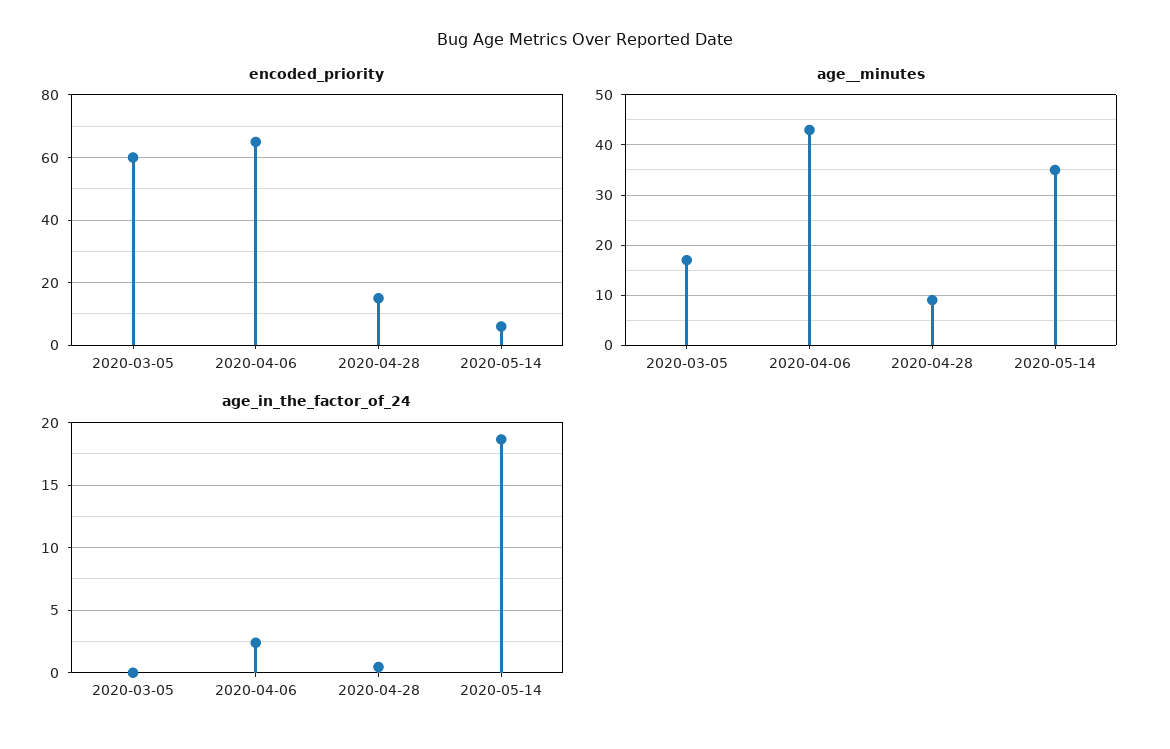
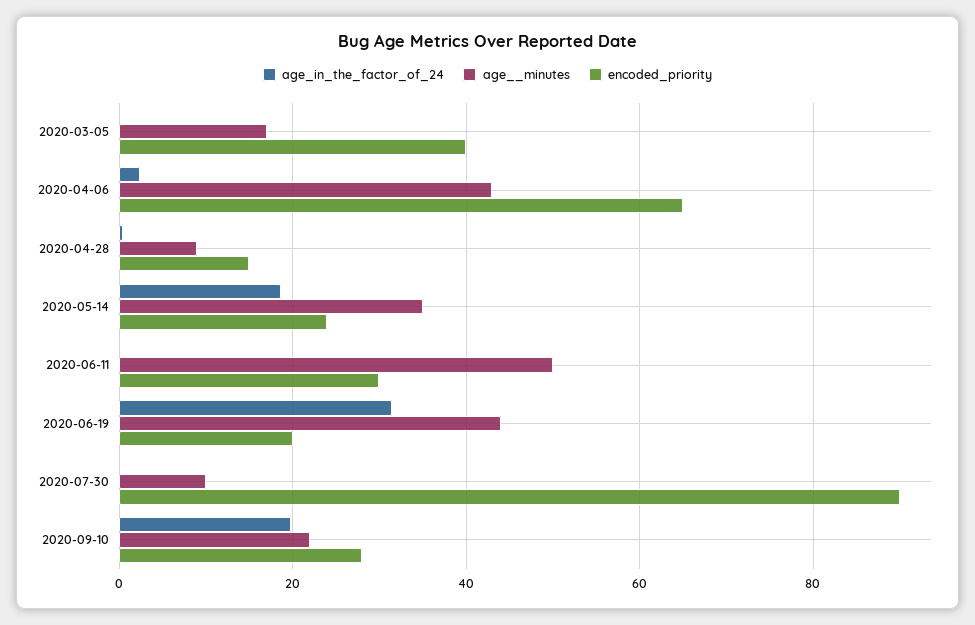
encoded_priority, 2020-03-05: 60 -> 40
encoded_priority, 2020-05-14: 5 -> 24
age_in_the_factor_of_24, 2020-06-11: none -> 0
age__minutes, 2020-06-11: none -> 50
encoded_priority, 2020-06-11: none -> 30
age_in_the_factor_of_24, 2020-06-19: none -> 32
age__minutes, 2020-06-19: none -> 44
encoded_priority, 2020-06-19: none -> 20
age_in_the_factor_of_24, 2020-07-30: none -> 0
age__minutes, 2020-07-30: none -> 10
encoded_priority, 2020-07-30: none -> 90
age_in_the_factor_of_24, 2020-09-10: none -> 20
age__minutes, 2020-09-10: none -> 22
encoded_priority, 2020-09-10: none -> 28

